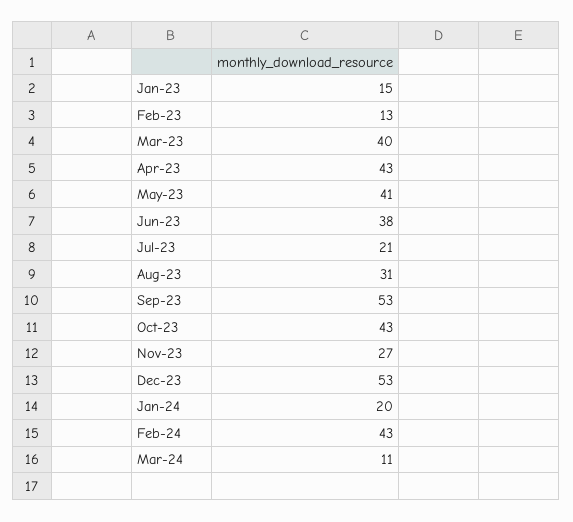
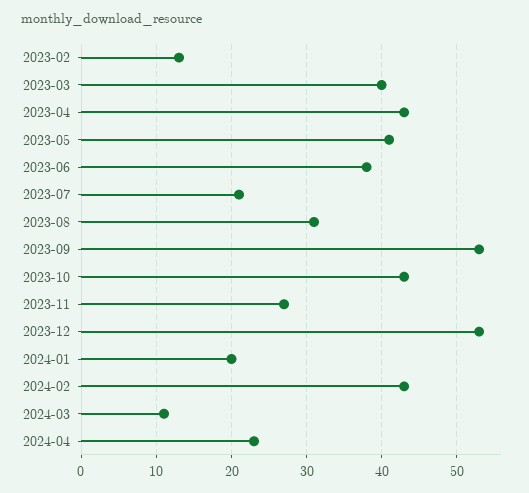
Jan-23: 15 -> none
2024-04: none -> 23

